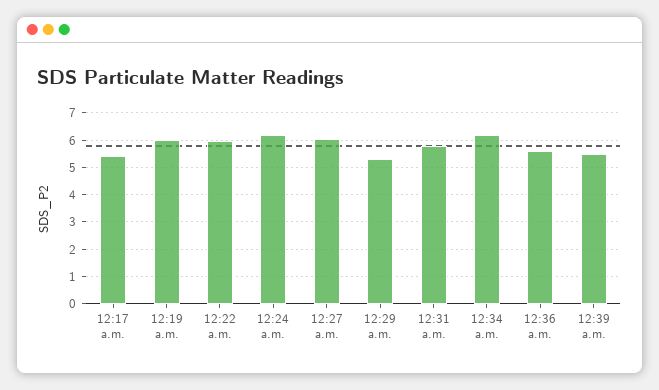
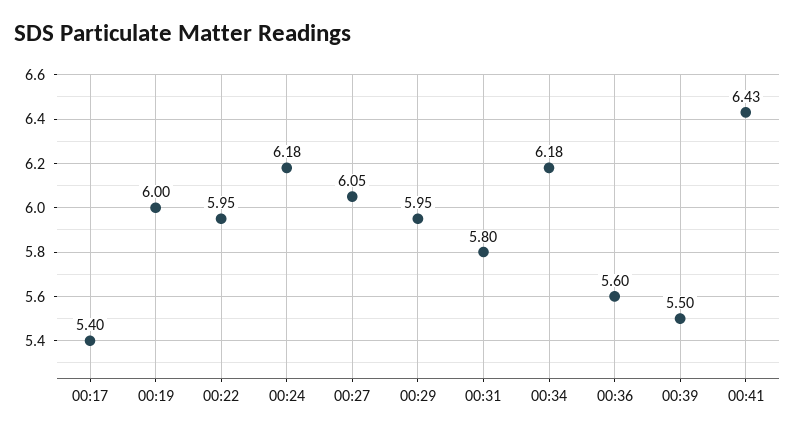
12:29 a.m.: 5.25 -> 5.95
00:41: none -> 6.43

